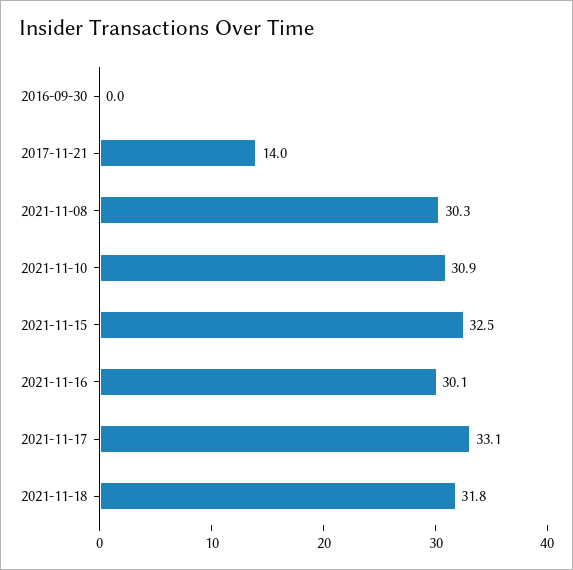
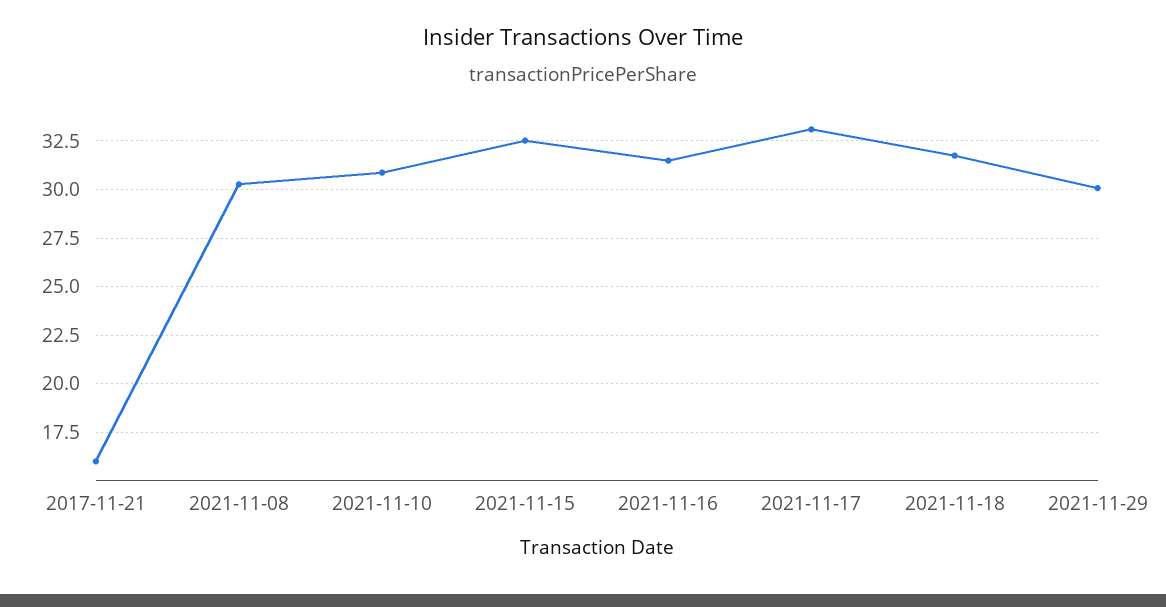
2016-09-30: 0 -> none
2017-11-21: 14 -> 16
2021-11-16: 30.1 -> 31.5
2021-11-29: none -> 30

